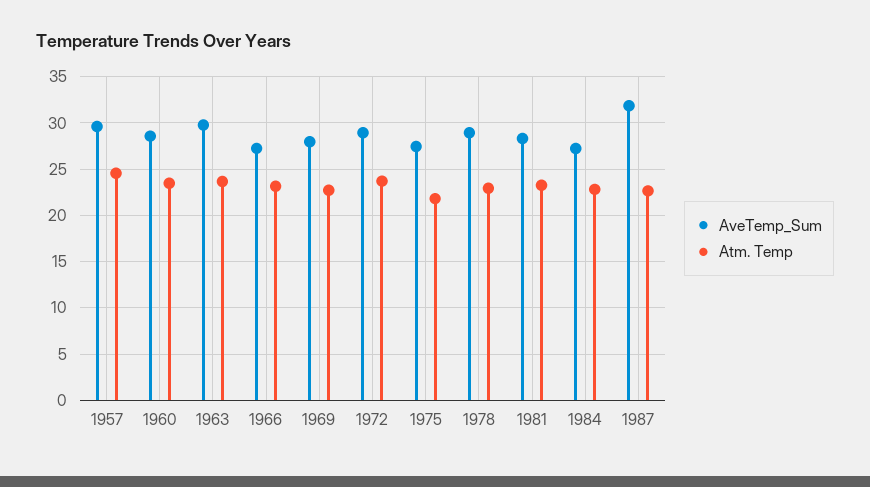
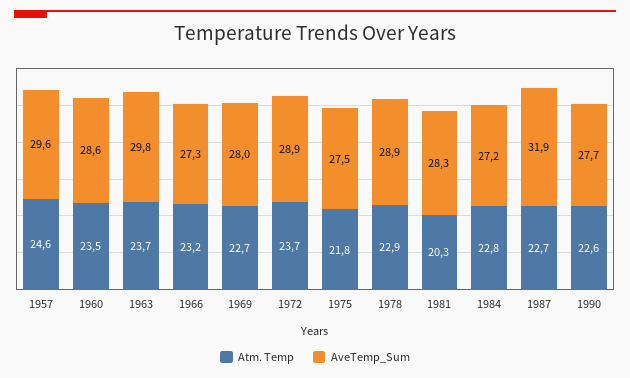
Atm. Temp, 1981: 23 -> 20.3
Atm. Temp, 1990: none -> 22.6
AveTemp_Sum, 1990: none -> 27.7

